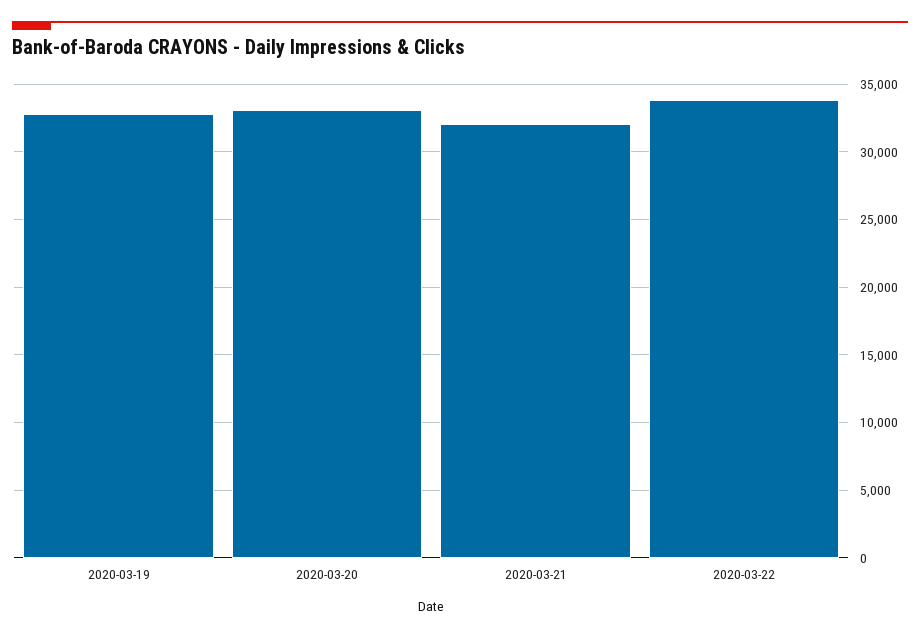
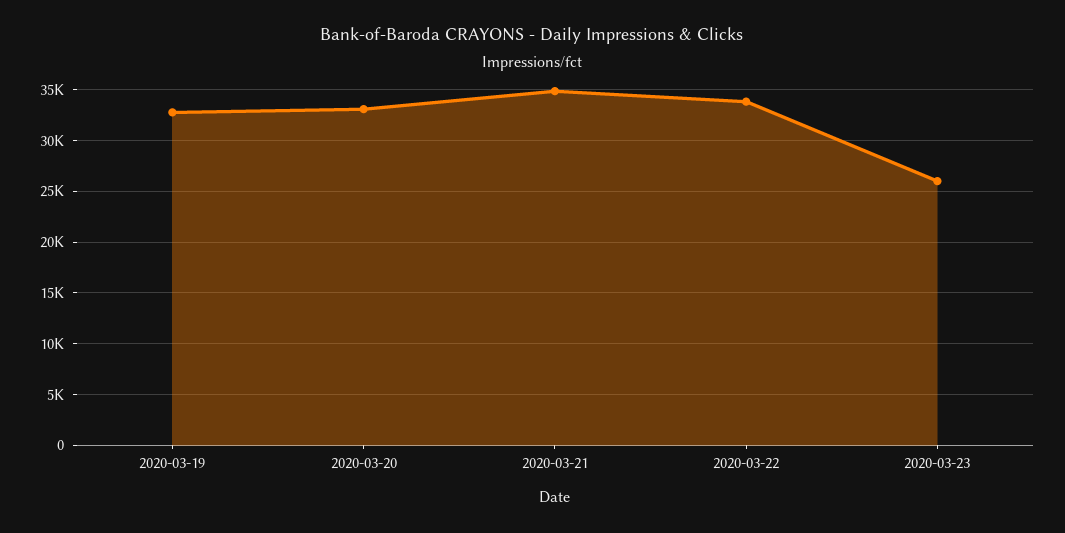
2020-03-21: 32000 -> 35000
2020-03-23: none -> 26000

